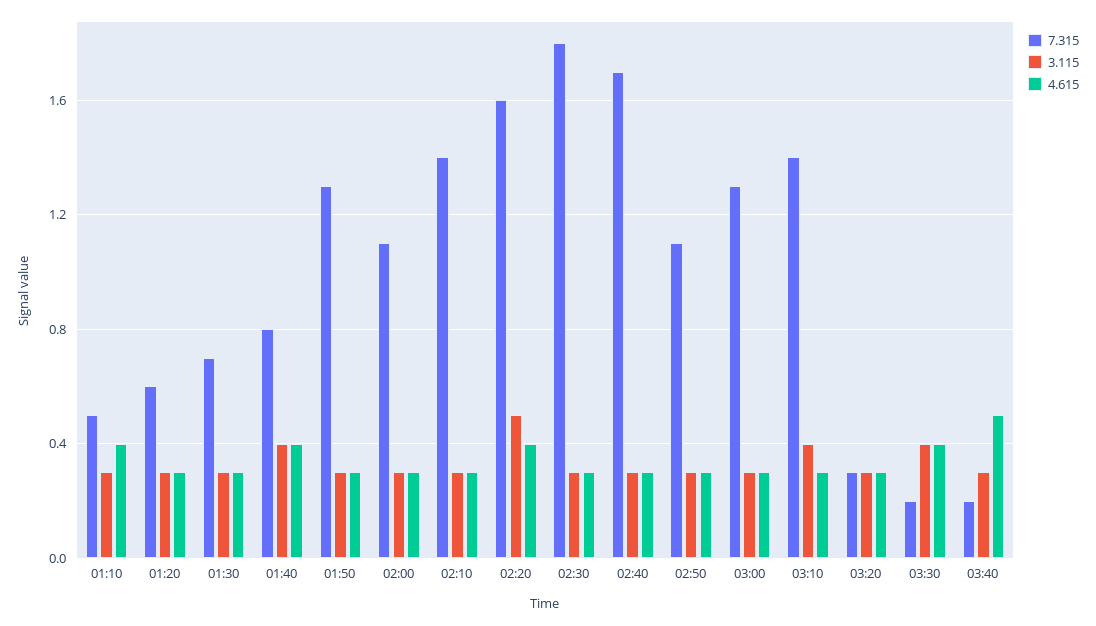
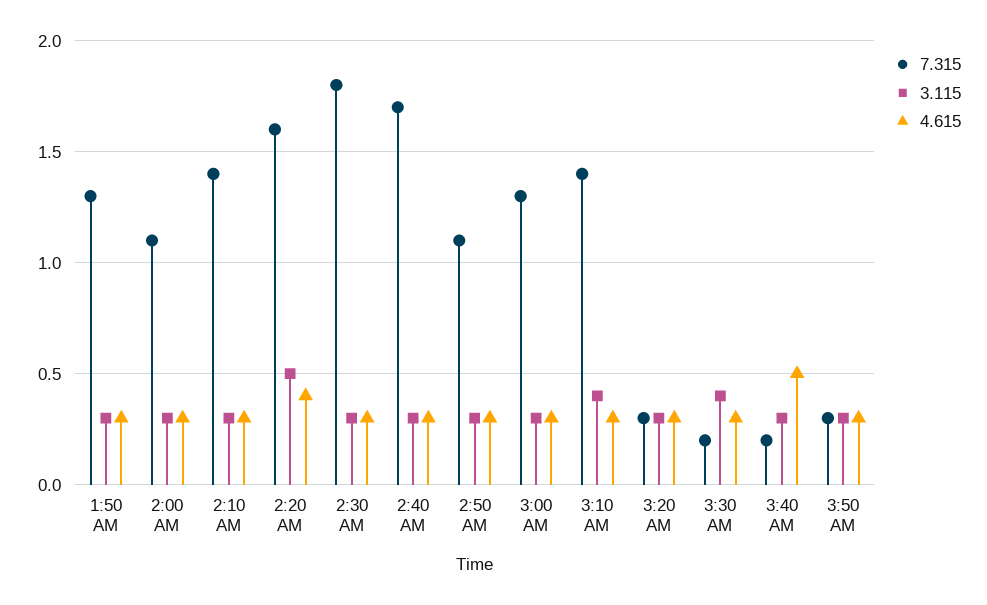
7.315, 01:10: 0.5 -> none
3.115, 01:10: 0.3 -> none
4.615, 01:10: 0.4 -> none
7.315, 01:20: 0.6 -> none
3.115, 01:20: 0.3 -> none
4.615, 01:20: 0.3 -> none
7.315, 01:30: 0.7 -> none
3.115, 01:30: 0.3 -> none
4.615, 01:30: 0.3 -> none
7.315, 01:40: 0.8 -> none
3.115, 01:40: 0.4 -> none
4.615, 01:40: 0.4 -> none
4.615, 03:30: 0.4 -> 0.3
7.315, 3:50 AM: none -> 0.3
3.115, 3:50 AM: none -> 0.3
4.615, 3:50 AM: none -> 0.3

